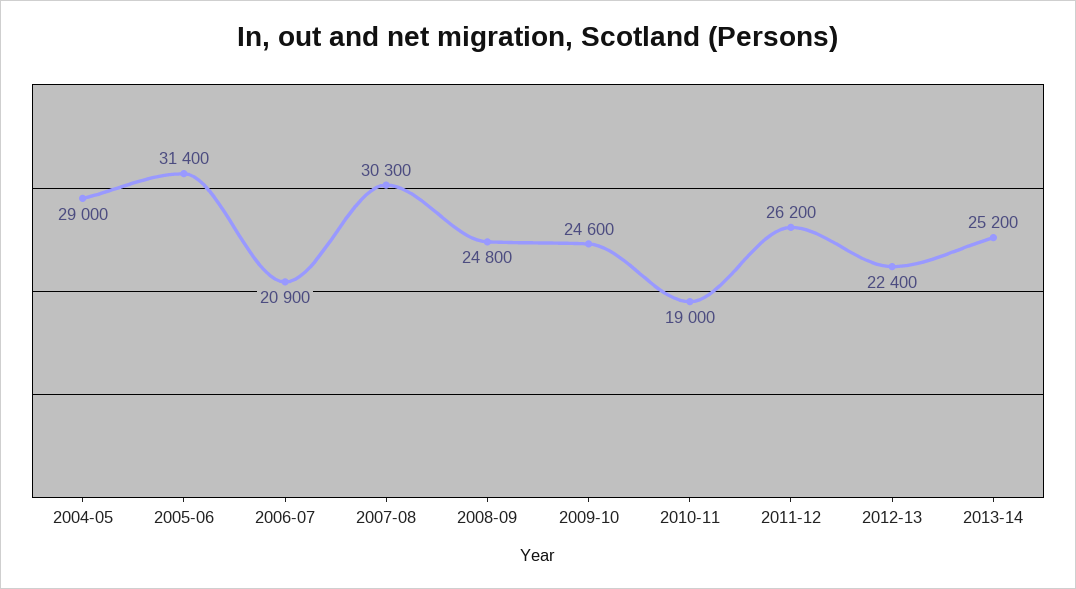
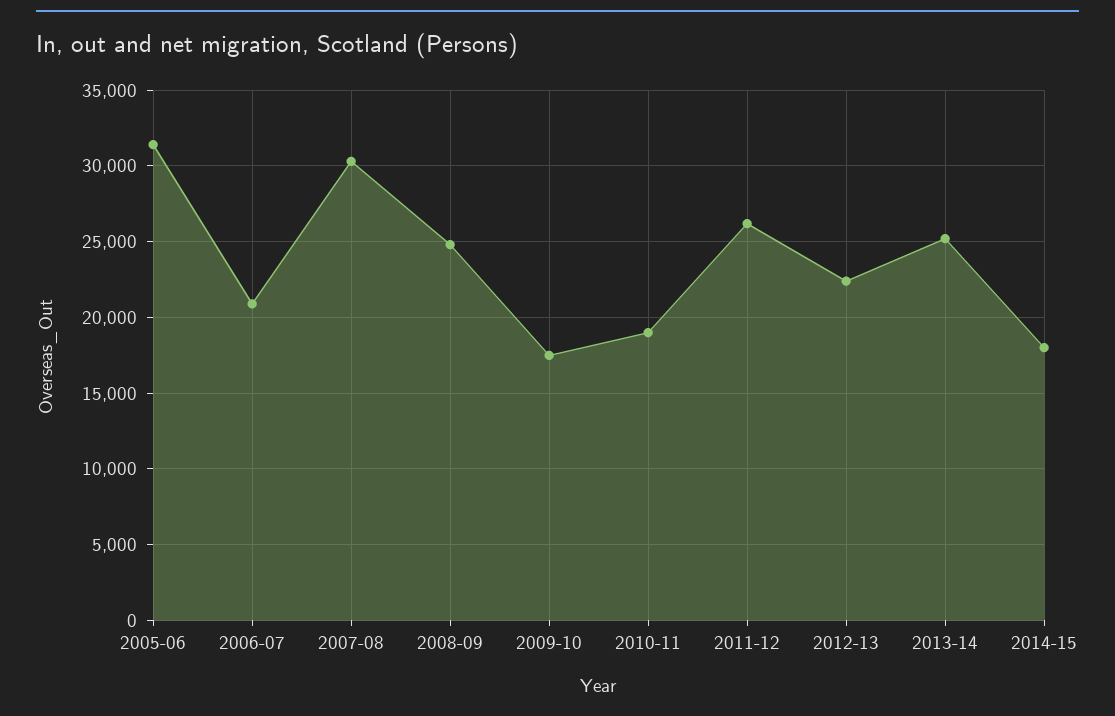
2004-05: 29000 -> none
2009-10: 24600 -> 17500
2014-15: none -> 18000

